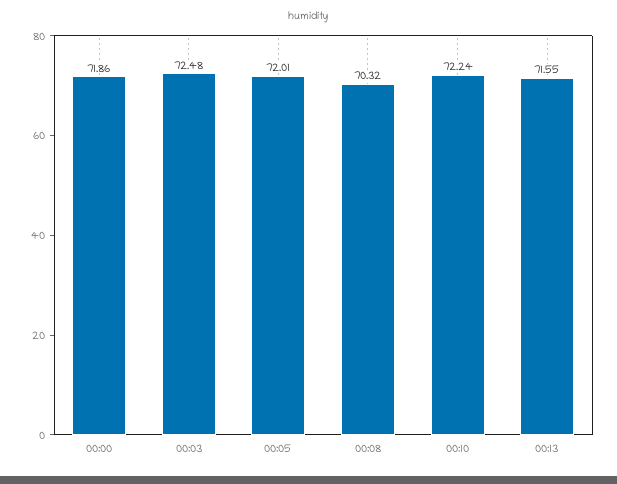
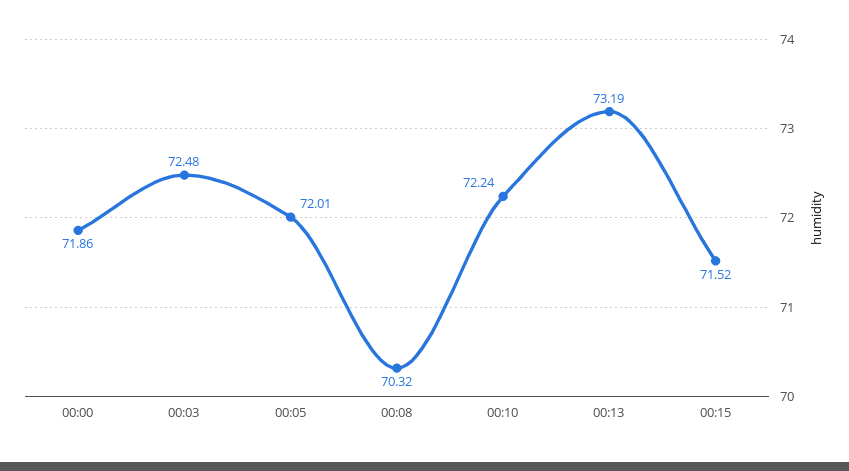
00:13: 71.55 -> 73.19
00:15: none -> 71.52

